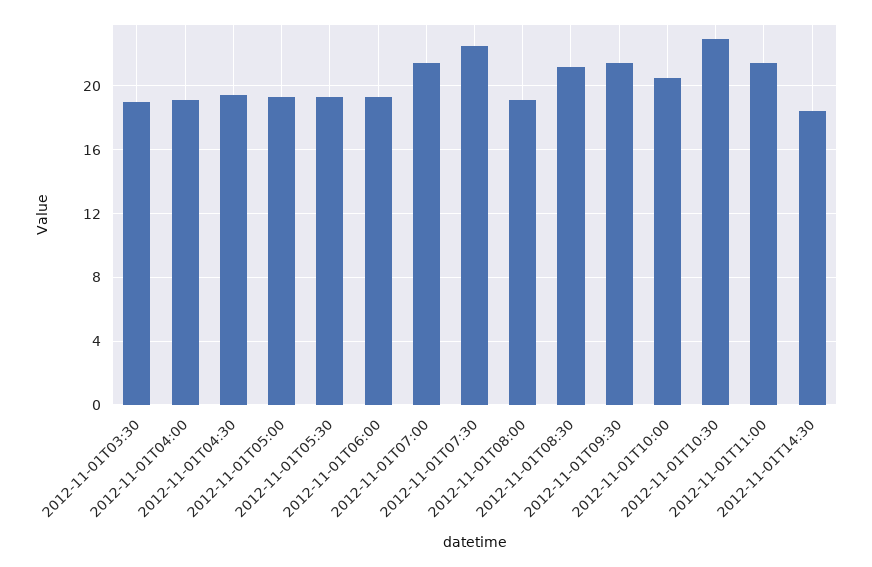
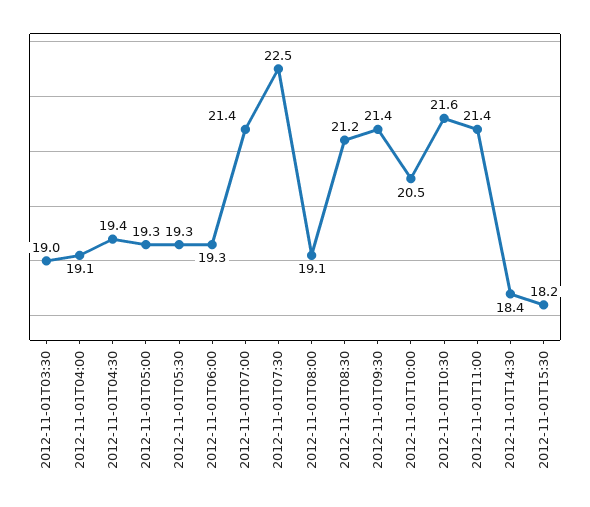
2012-11-01T10:30: 23 -> 21.6
2012-11-01T15:30: none -> 18.2

